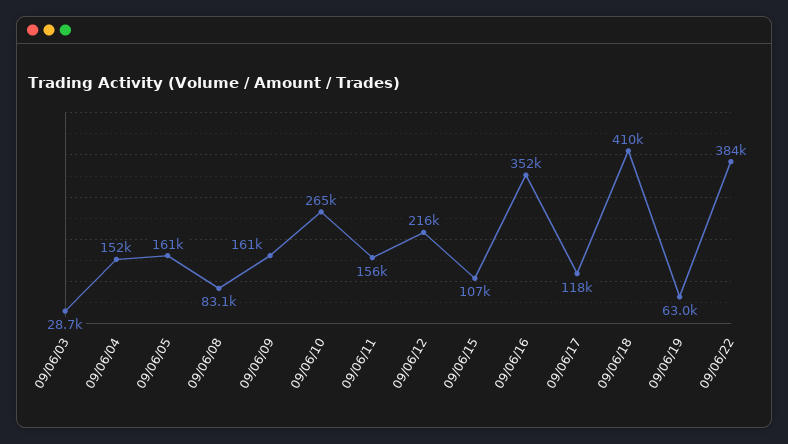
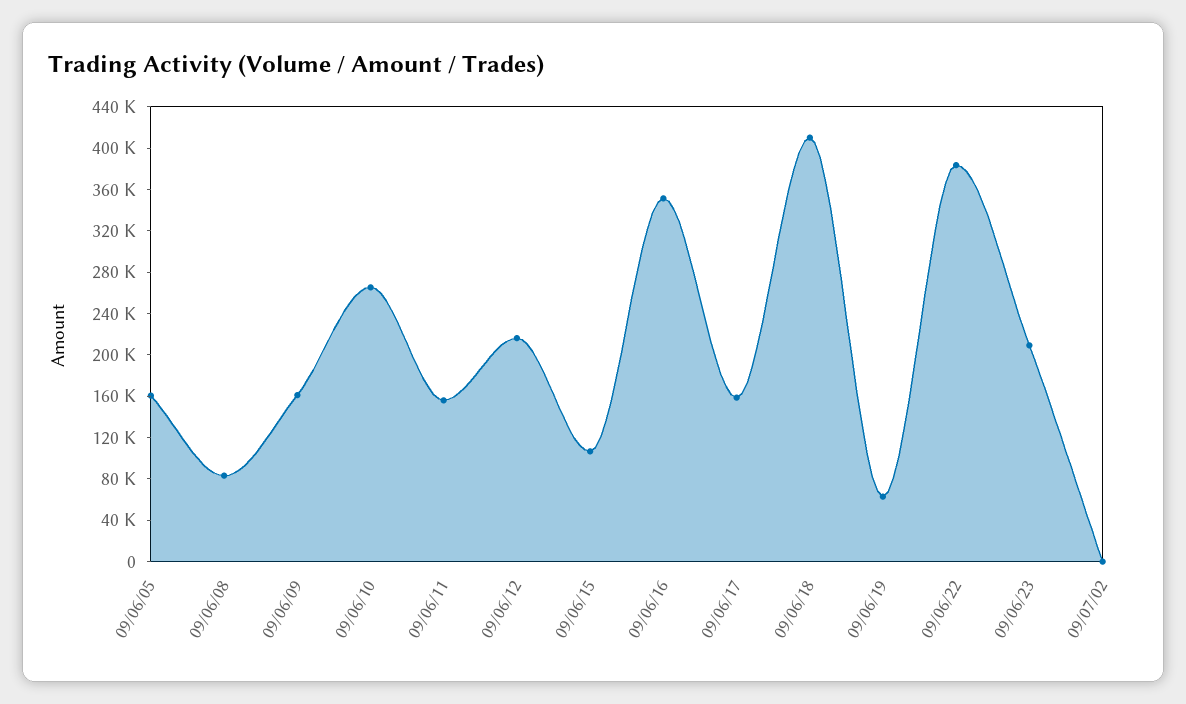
09/06/03: 28700 -> none
09/06/04: 152000 -> none
09/06/17: 118000 -> 160000
09/06/23: none -> 210000
09/07/02: none -> 0

